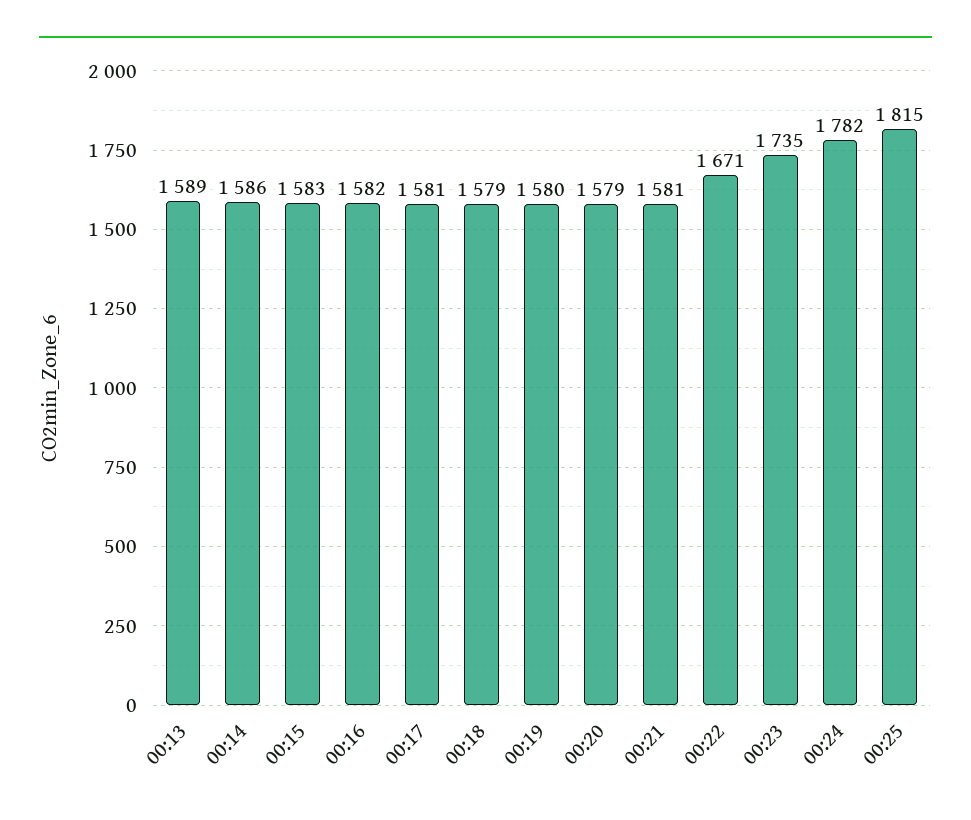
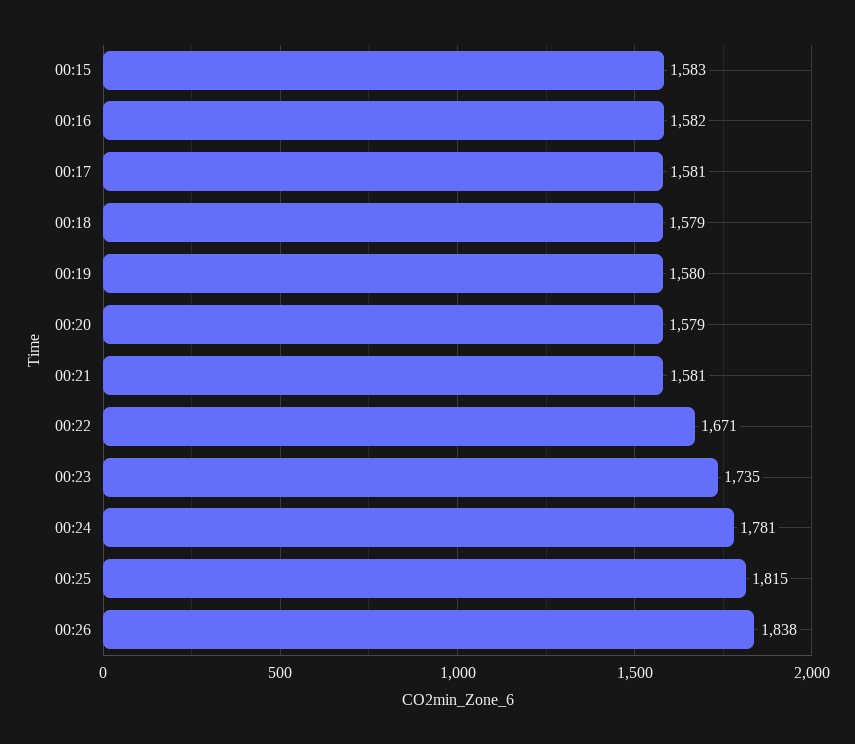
00:13: 1589 -> none
00:14: 1586 -> none
00:24: 1782 -> 1781
00:26: none -> 1838

